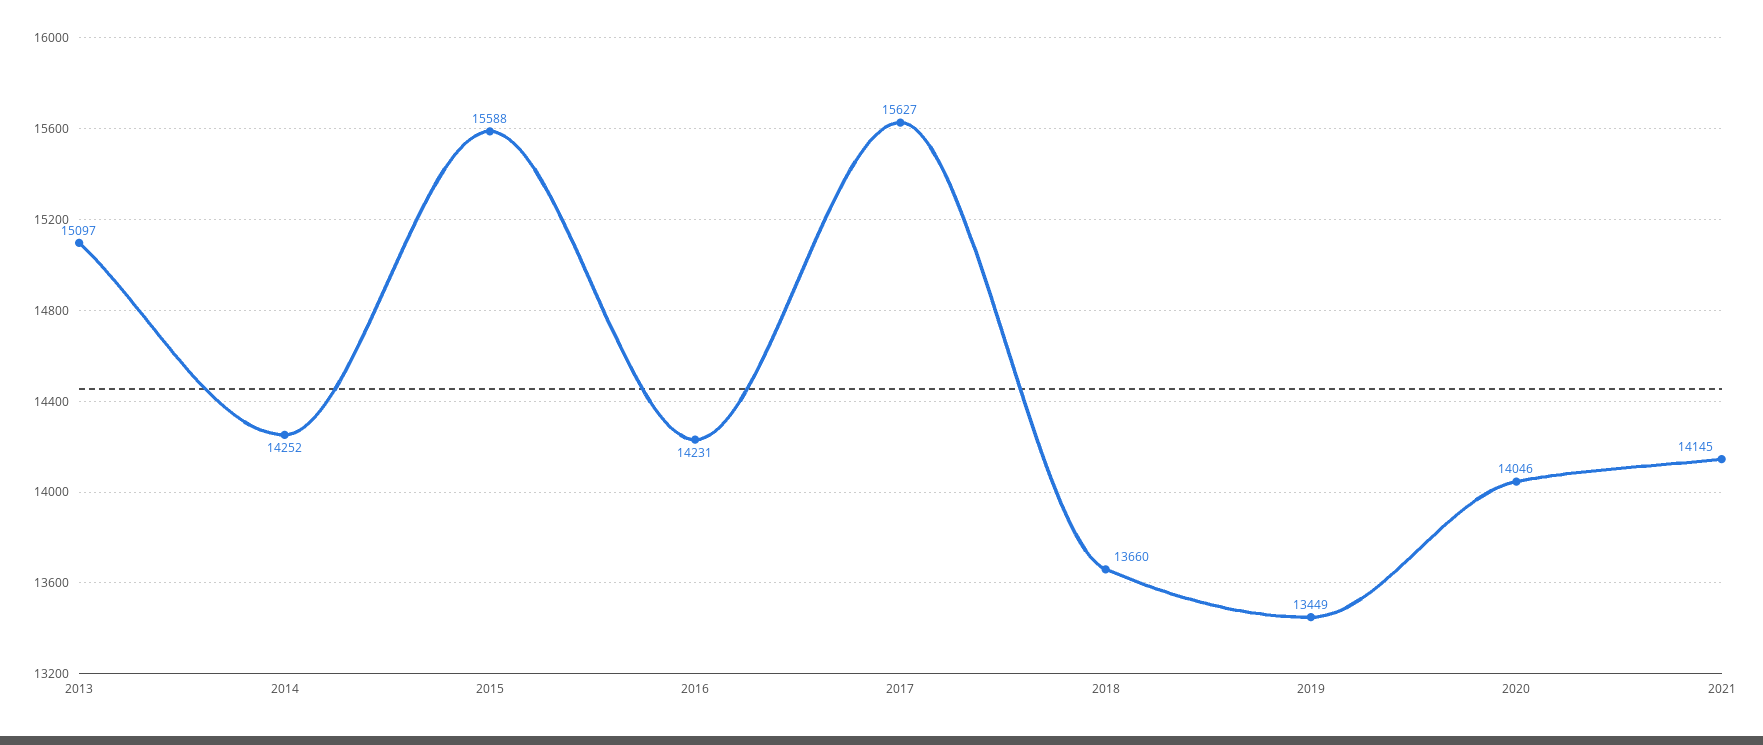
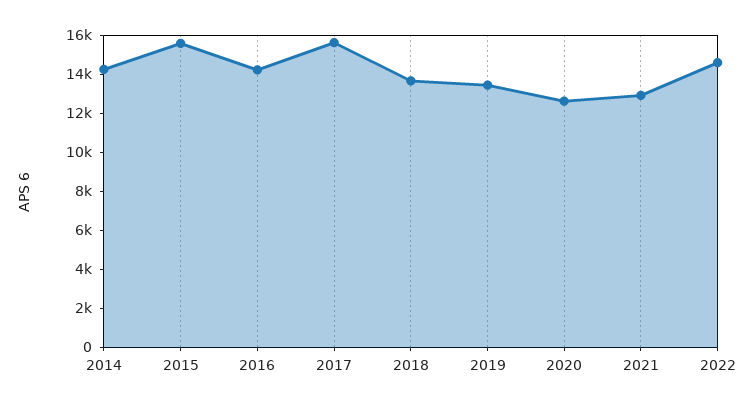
2013: 15097 -> none
2020: 14046 -> 12500
2021: 14145 -> 13000
2022: none -> 14500

